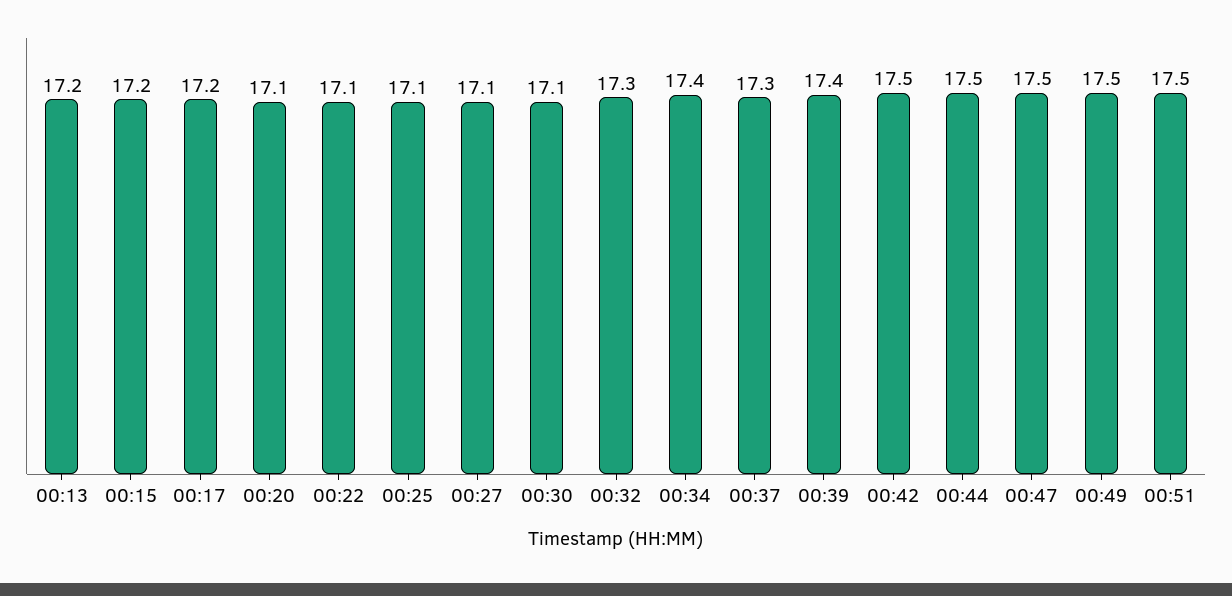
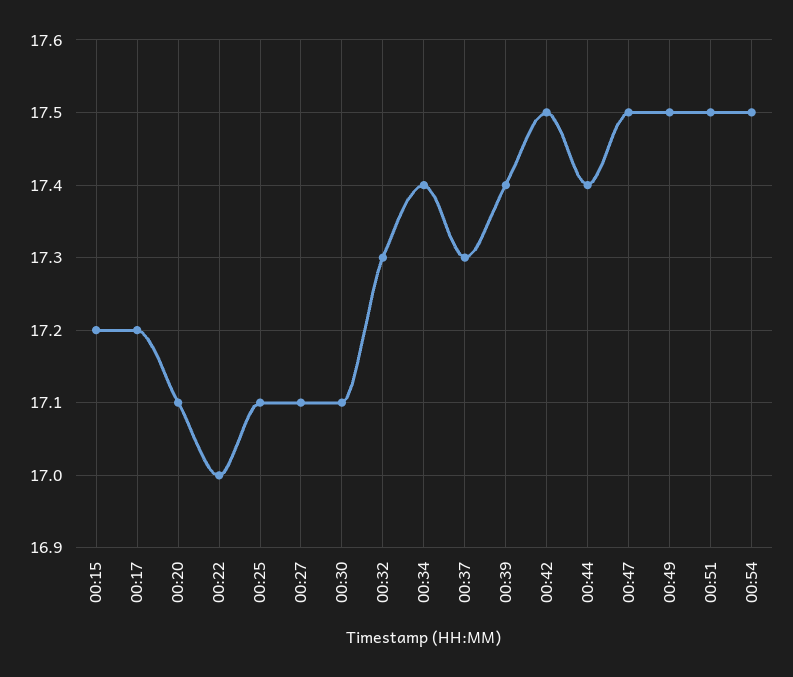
00:13: 17.2 -> none
00:22: 17.1 -> 17
00:44: 17.5 -> 17.4
00:54: none -> 17.5

